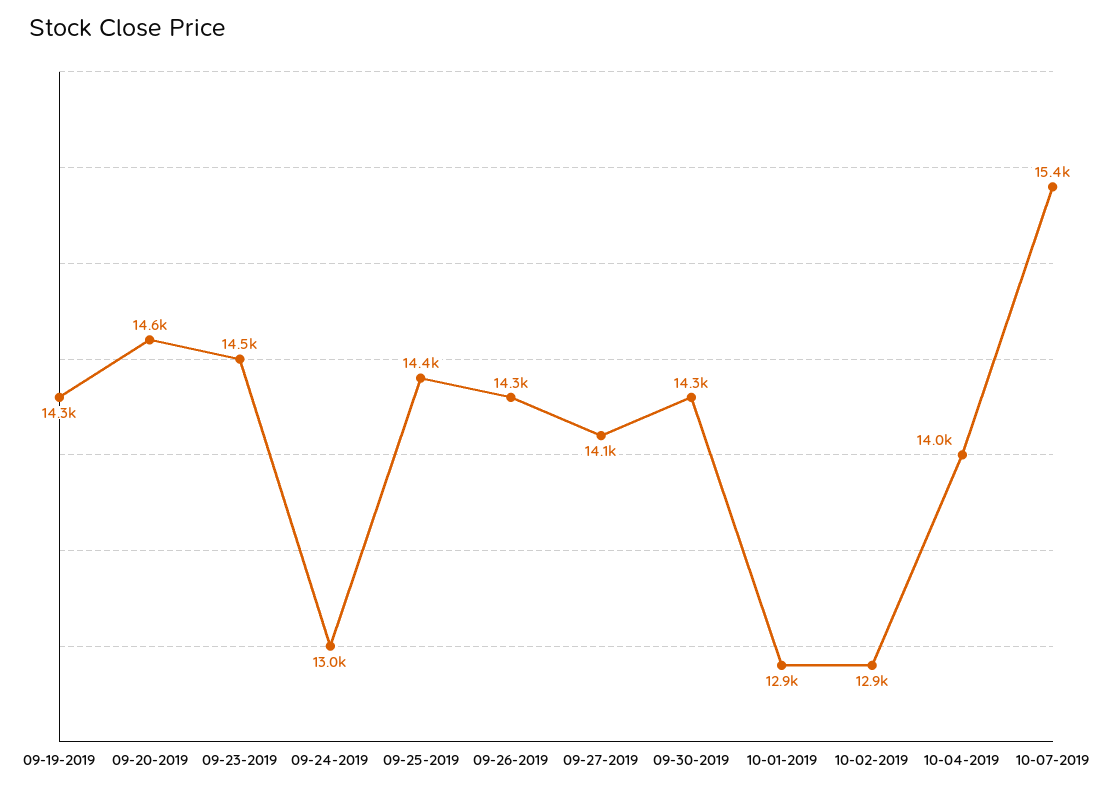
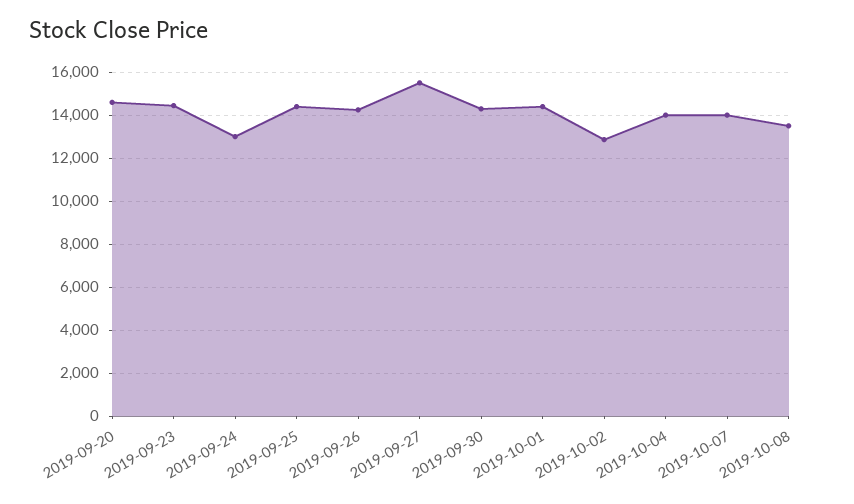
09-19-2019: 14300 -> none
09-27-2019: 14100 -> 15500
10-01-2019: 12900 -> 14500
10-07-2019: 15400 -> 14000
2019-10-08: none -> 13500

